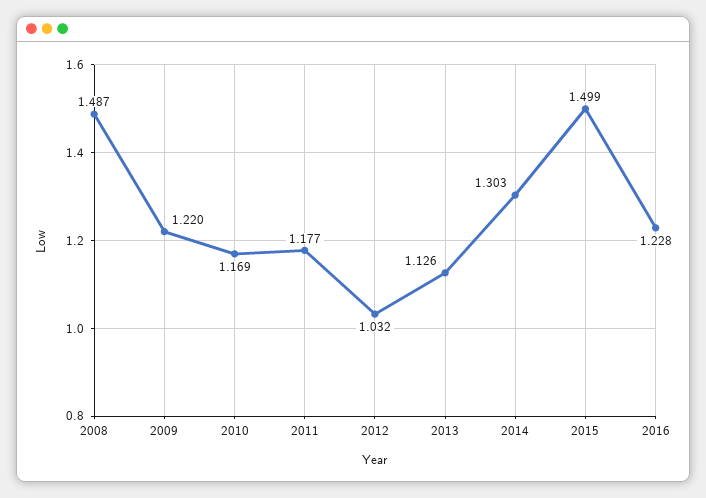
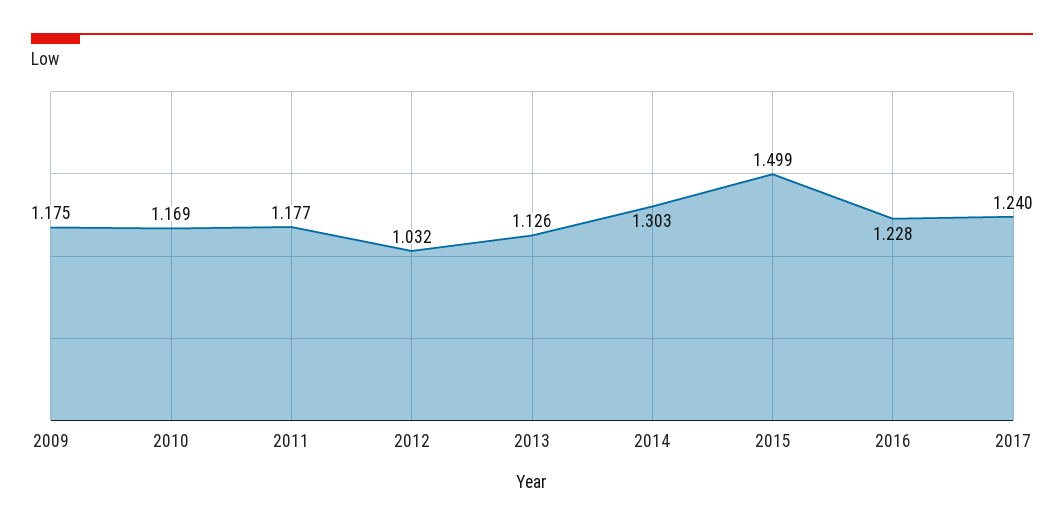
2008: 1.487 -> none
2009: 1.22 -> 1.175
2017: none -> 1.24

